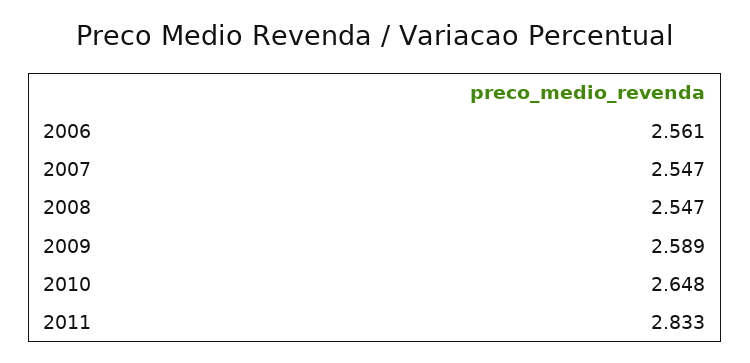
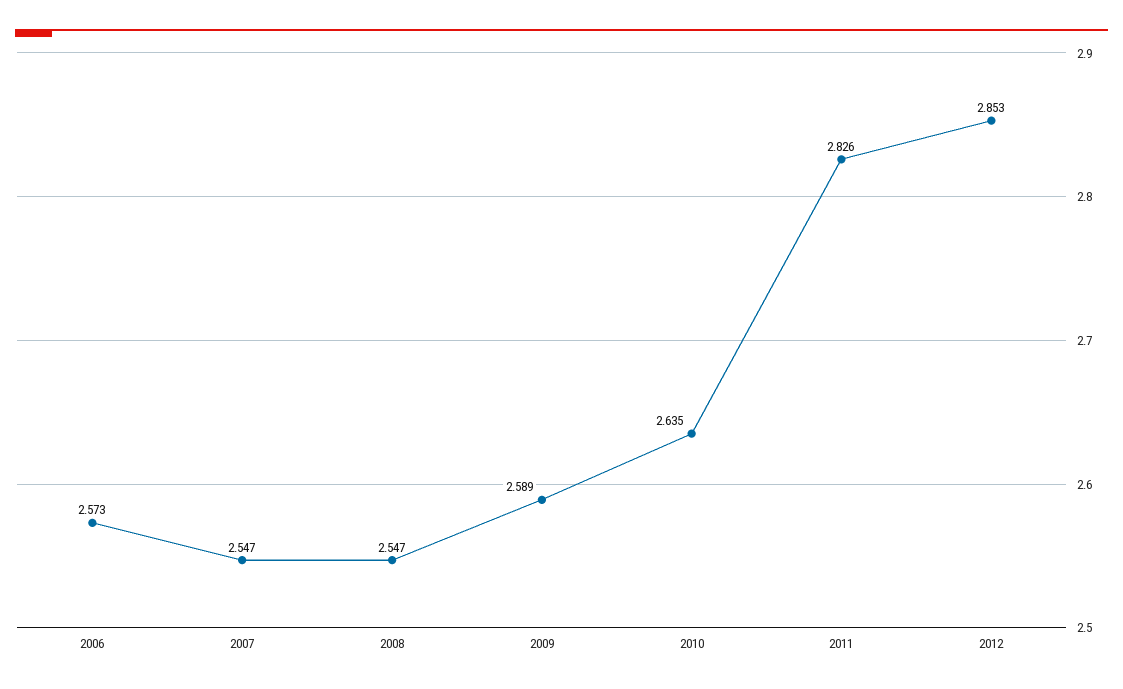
2006: 2.561 -> 2.573
2010: 2.648 -> 2.635
2011: 2.833 -> 2.826
2012: none -> 2.853

